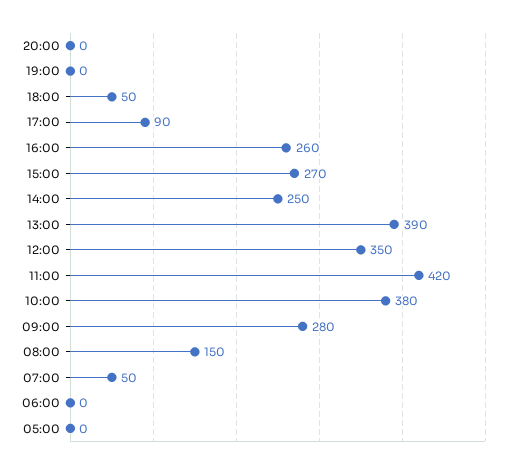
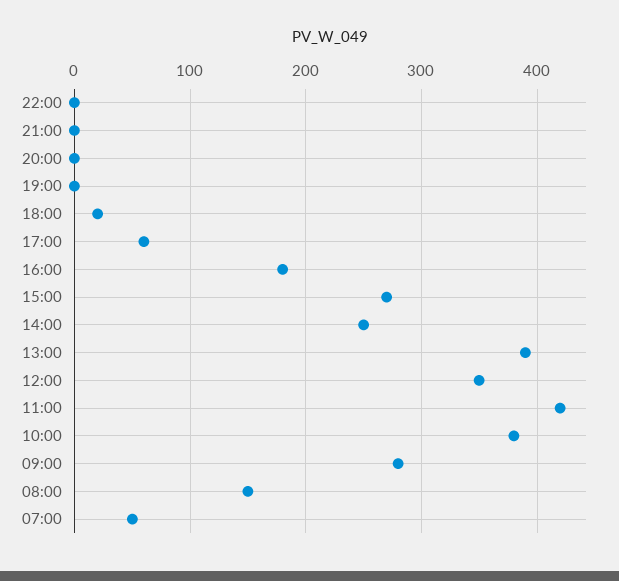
18:00: 50 -> 20
17:00: 90 -> 60
16:00: 260 -> 180
06:00: 0 -> none
05:00: 0 -> none
22:00: none -> 0
21:00: none -> 0

